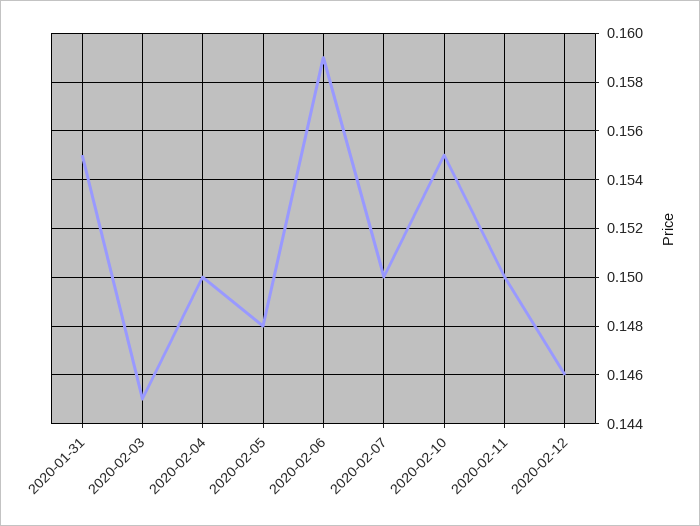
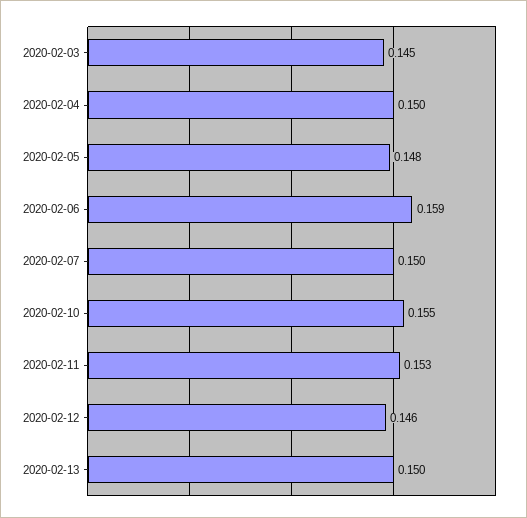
2020-01-31: 0.155 -> none
2020-02-11: 0.15 -> 0.153
2020-02-13: none -> 0.15

